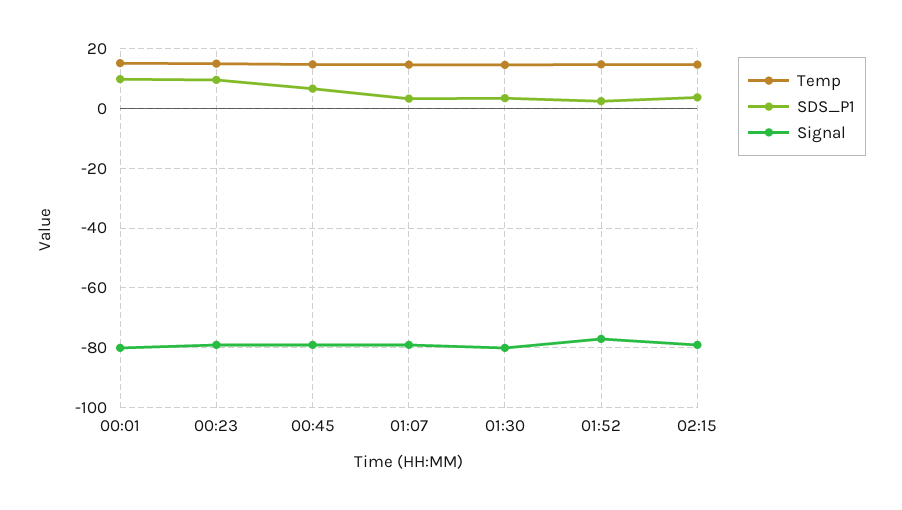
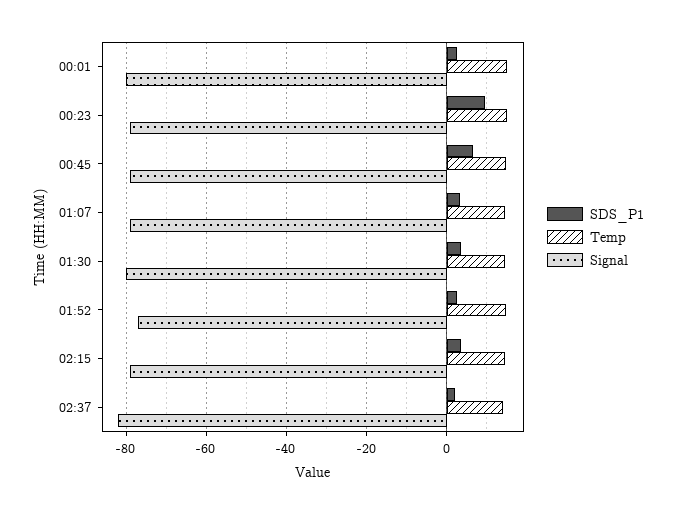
SDS_P1, 00:01: 10 -> 2
SDS_P1, 02:37: none -> 2
Temp, 02:37: none -> 14
Signal, 02:37: none -> -82

